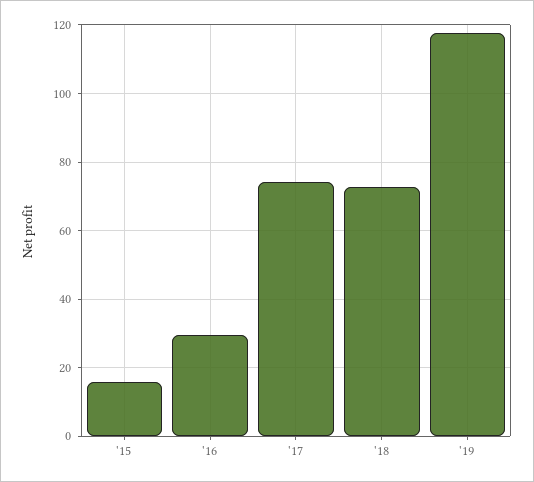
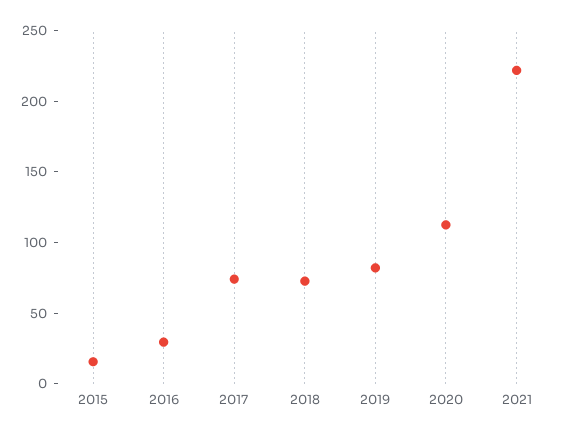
'19: 118 -> 80
2020: none -> 110
2021: none -> 220

